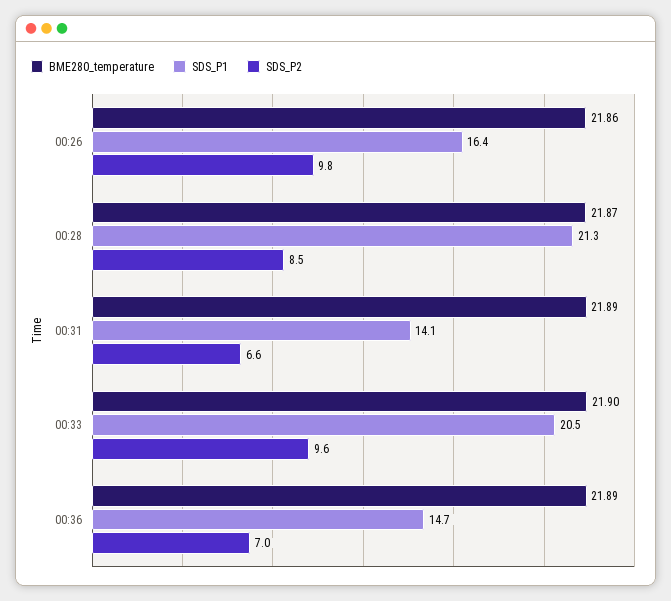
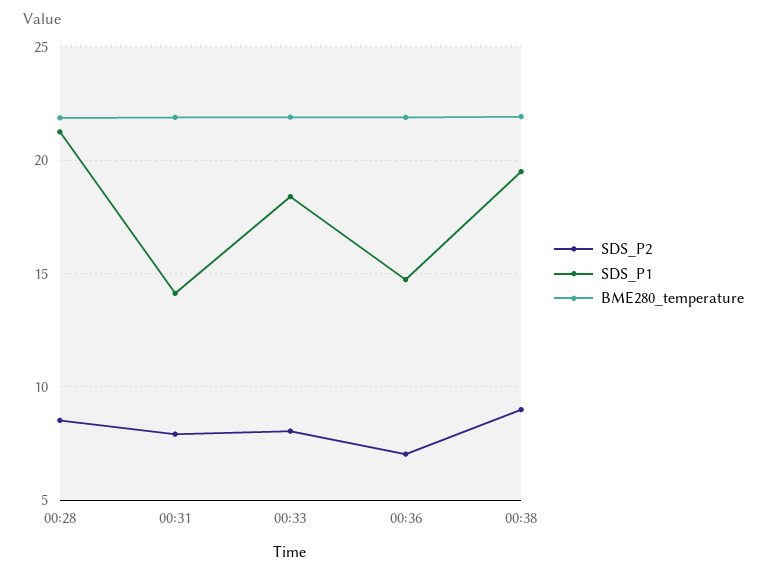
BME280_temperature, 00:26: 21.86 -> none
SDS_P1, 00:26: 16.4 -> none
SDS_P2, 00:26: 9.8 -> none
SDS_P2, 00:31: 6.6 -> 8
SDS_P1, 00:33: 20.5 -> 18.5
SDS_P2, 00:33: 9.6 -> 8
SDS_P2, 00:38: none -> 9
SDS_P1, 00:38: none -> 19.5
BME280_temperature, 00:38: none -> 22

